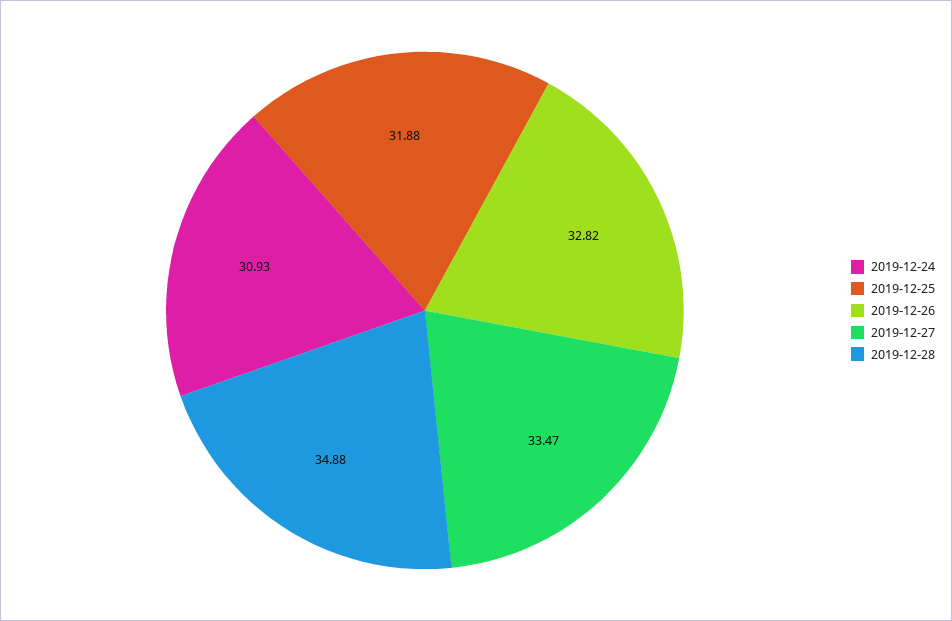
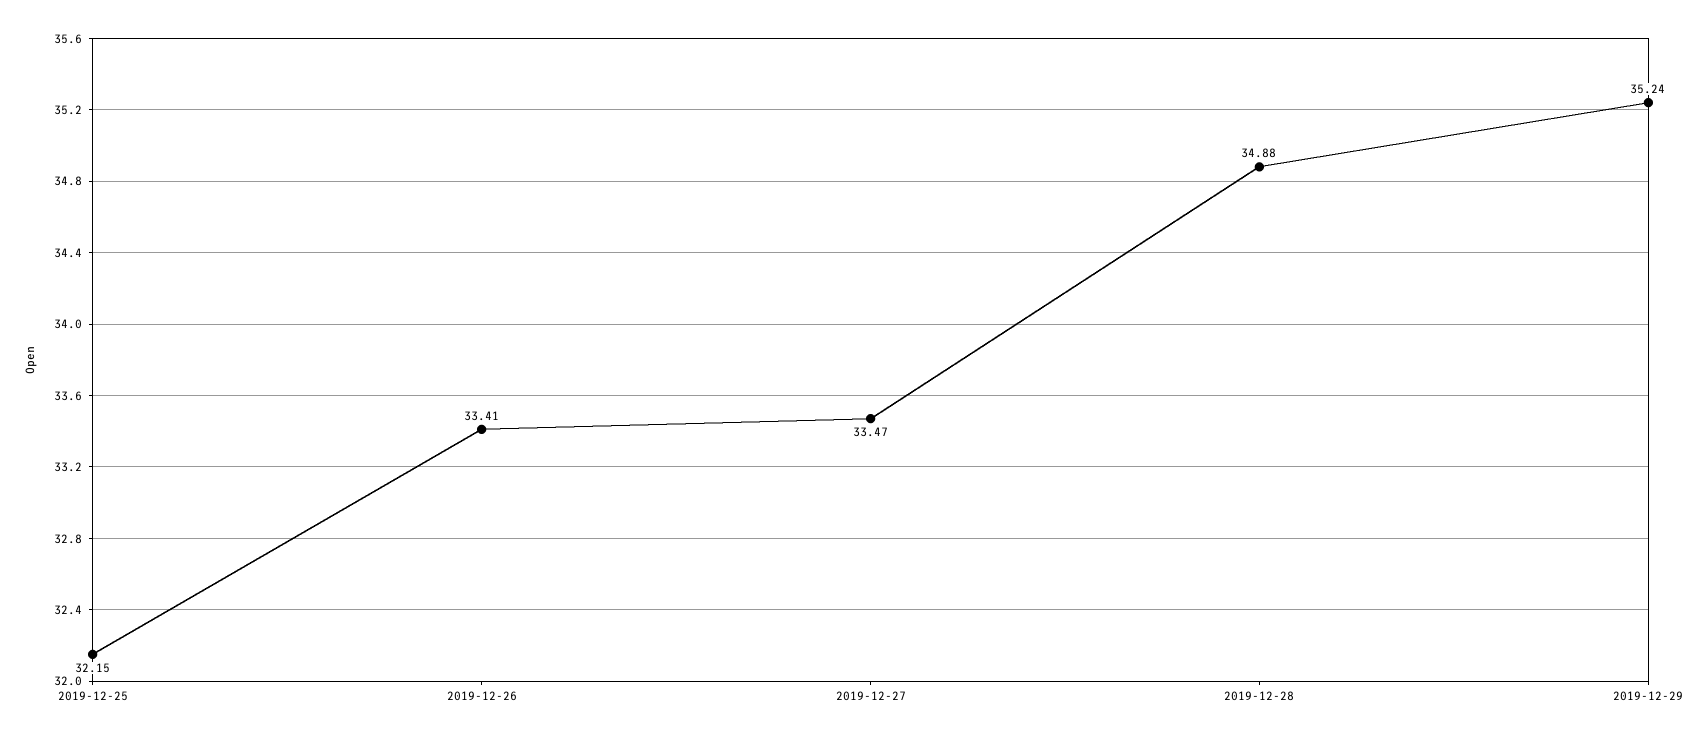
2019-12-24: 30.93 -> none
2019-12-25: 31.88 -> 32.15
2019-12-26: 32.82 -> 33.41
2019-12-29: none -> 35.24

